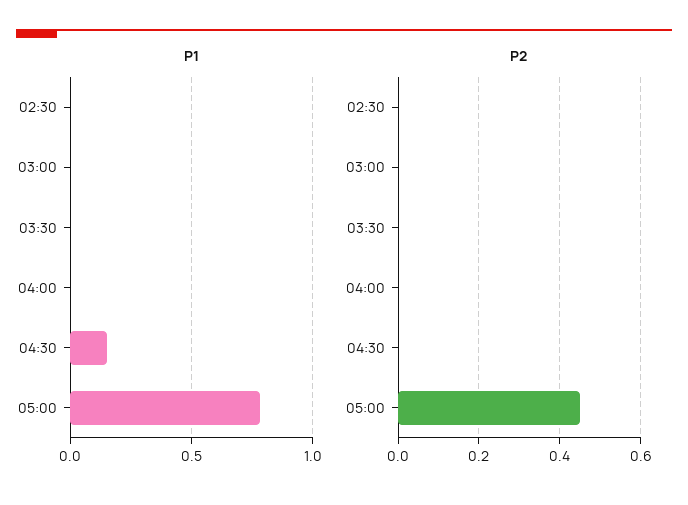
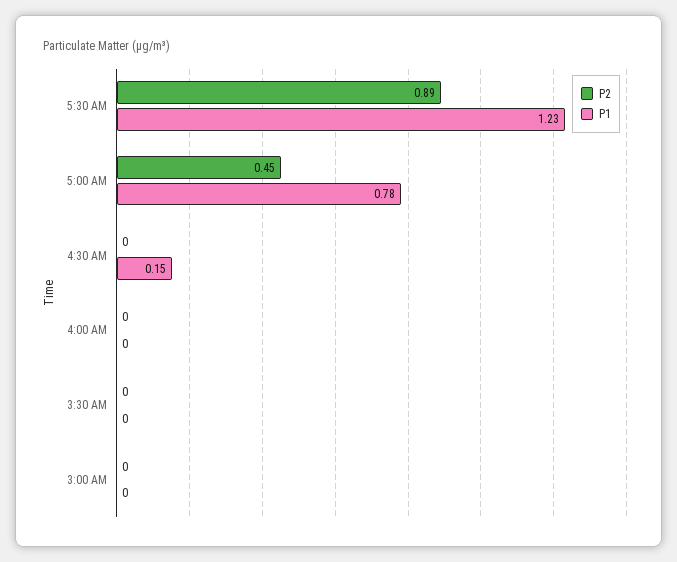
P1, 02:30: 0 -> none
P2, 02:30: 0 -> none
P2, 5:30 AM: none -> 0.89
P1, 5:30 AM: none -> 1.23

